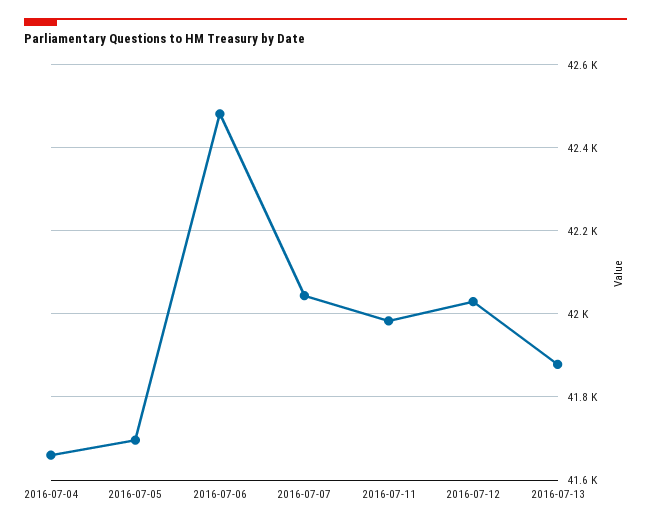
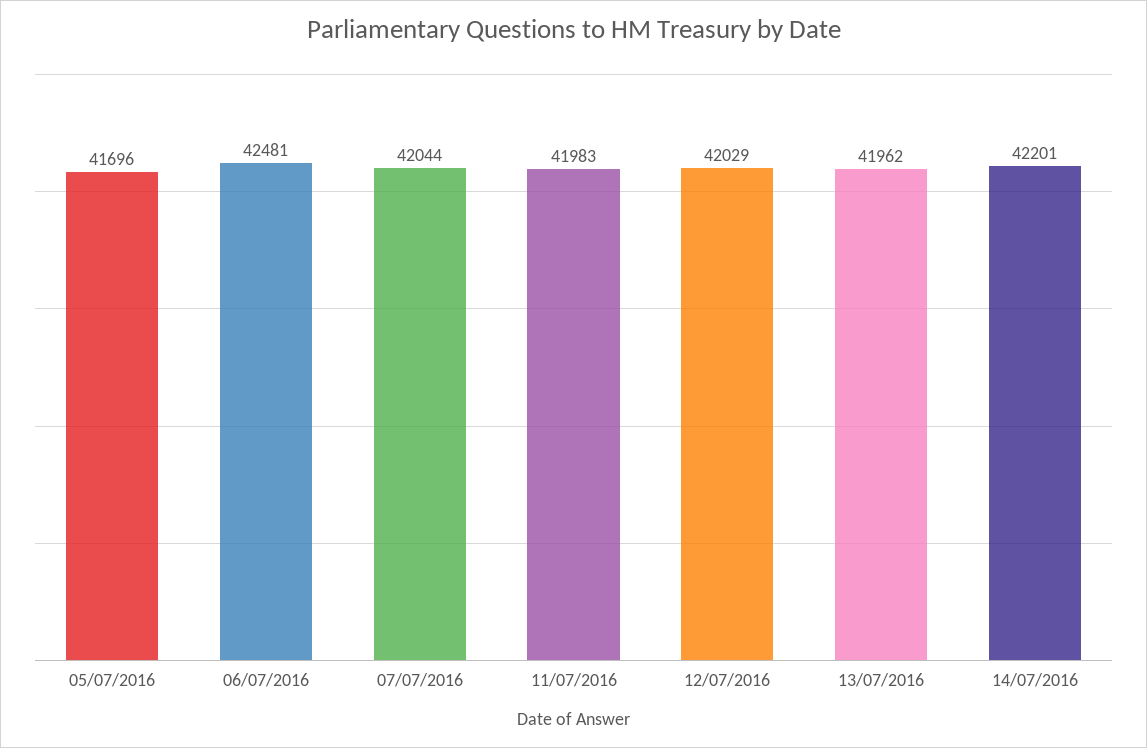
2016-07-04: 41660 -> none
2016-07-13: 41880 -> 41962
14/07/2016: none -> 42201

